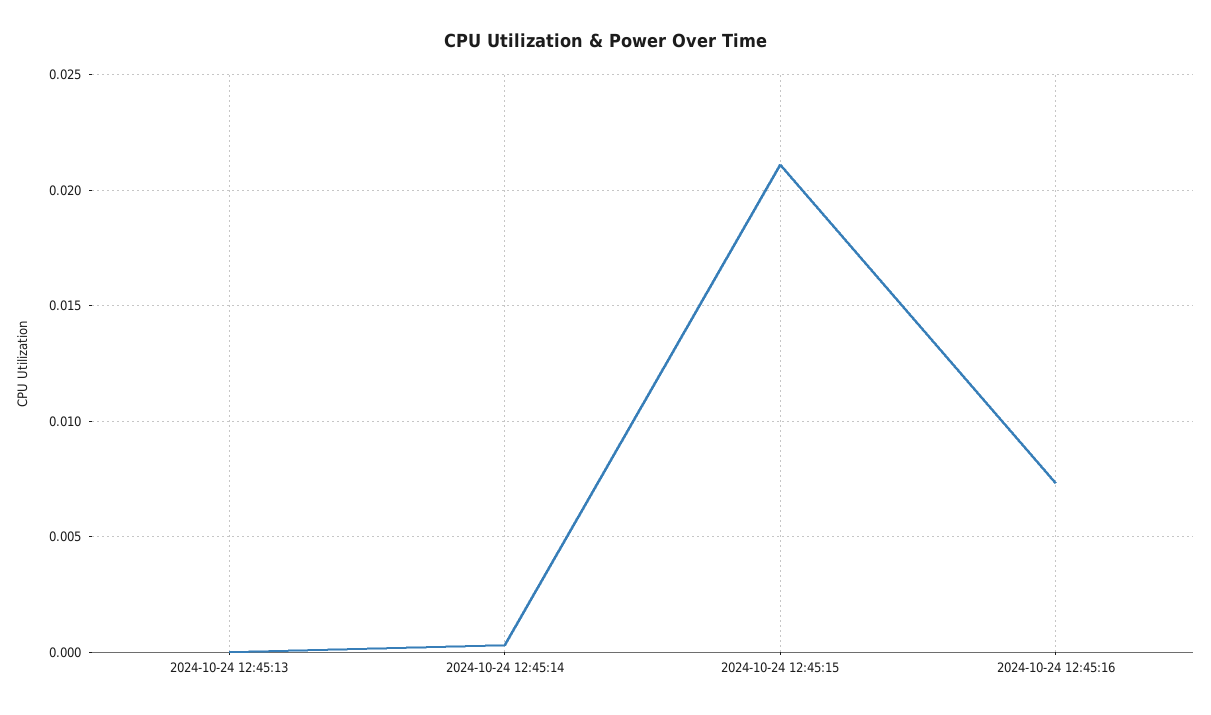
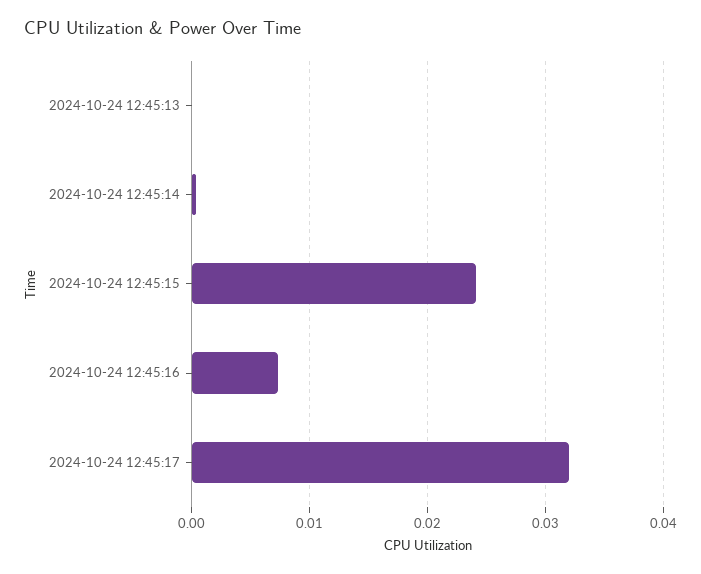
2024-10-24 12:45:15: 0.021 -> 0.024
2024-10-24 12:45:17: none -> 0.032

